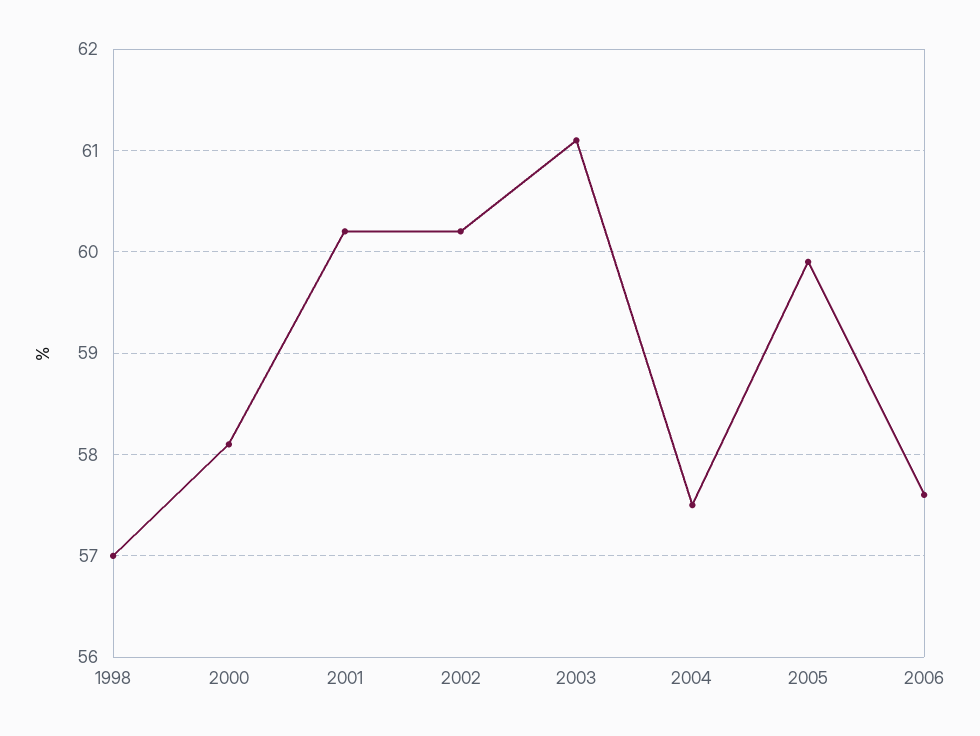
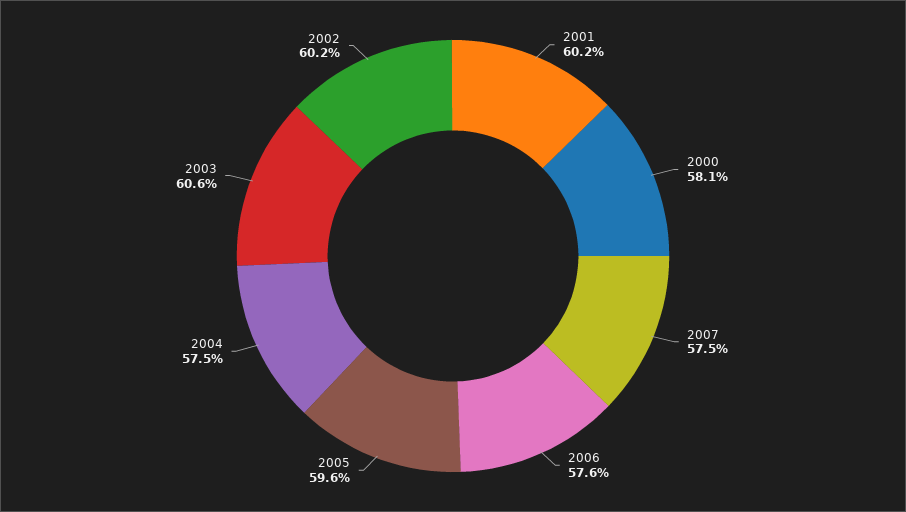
1998: 57 -> none
2003: 61.1 -> 60.6
2005: 59.9 -> 59.6
2007: none -> 57.5

